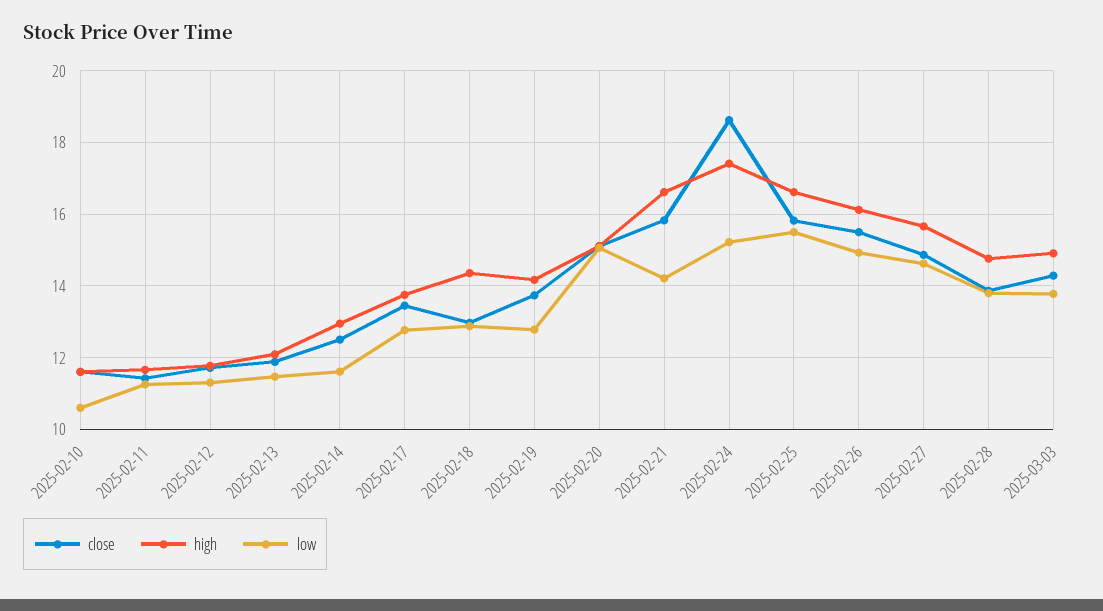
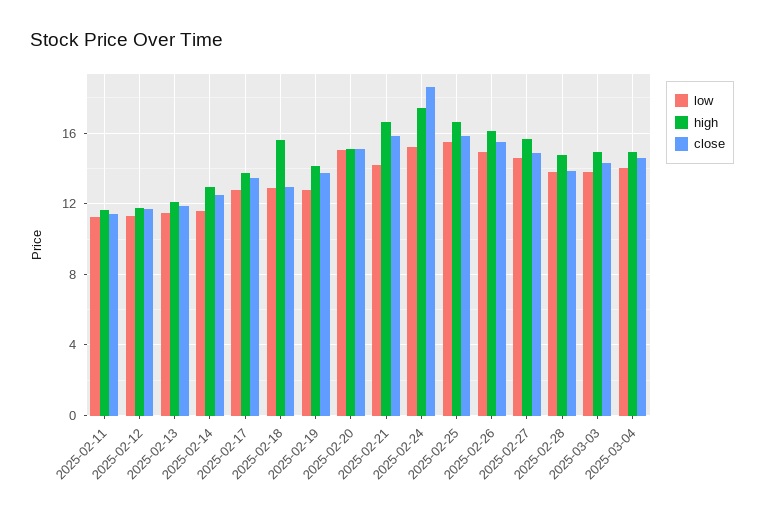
close, 2025-02-10: 11.6 -> none
high, 2025-02-10: 11.6 -> none
low, 2025-02-10: 10.6 -> none
high, 2025-02-18: 14.4 -> 15.5
low, 2025-03-04: none -> 14
high, 2025-03-04: none -> 15
close, 2025-03-04: none -> 14.5

